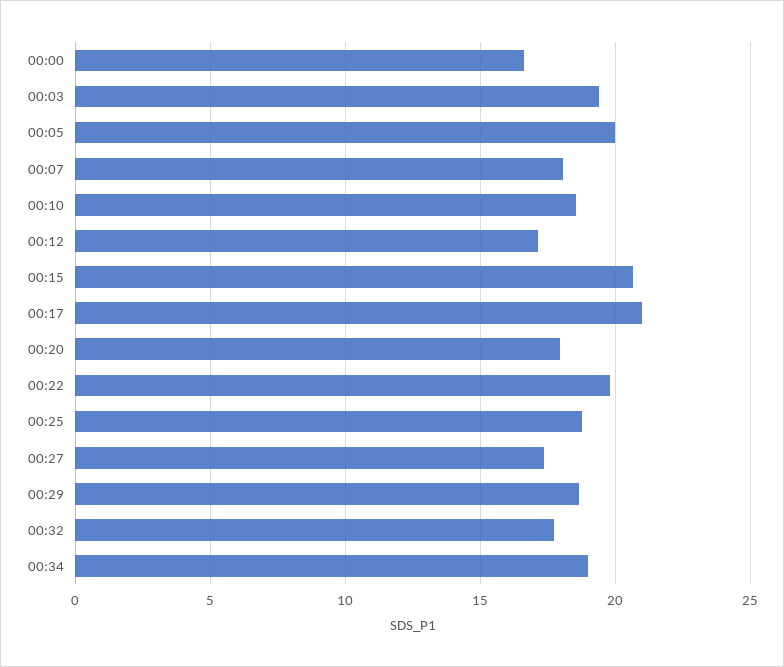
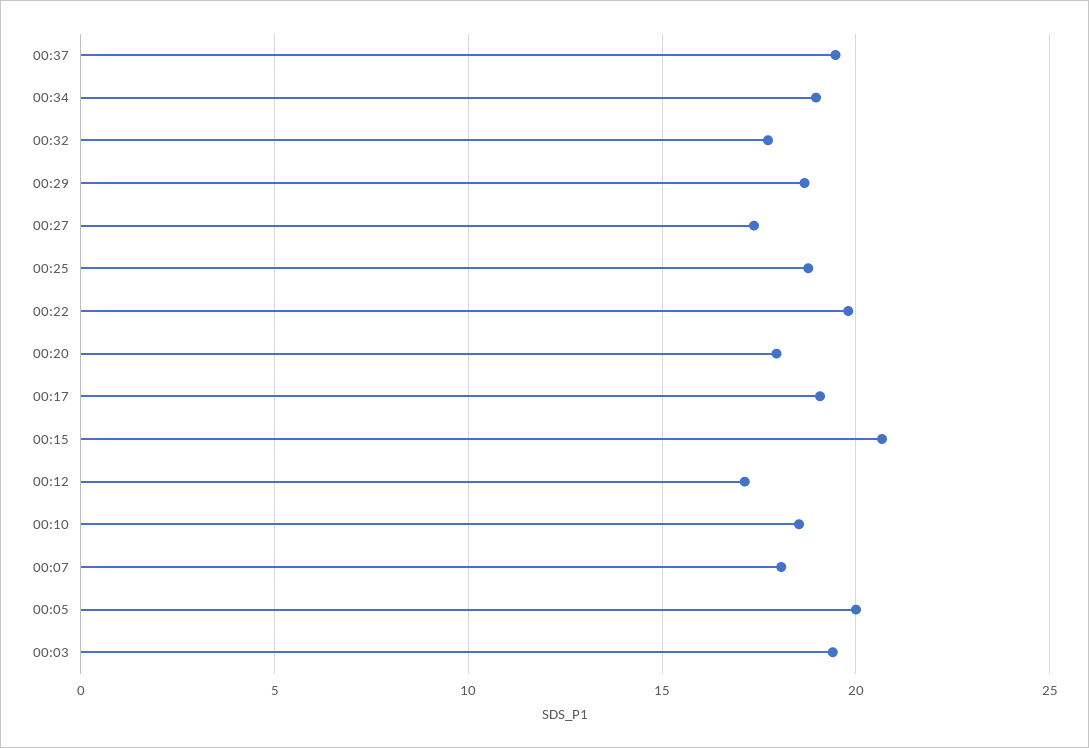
00:00: 16.5 -> none
00:17: 21 -> 19
00:37: none -> 19.5

